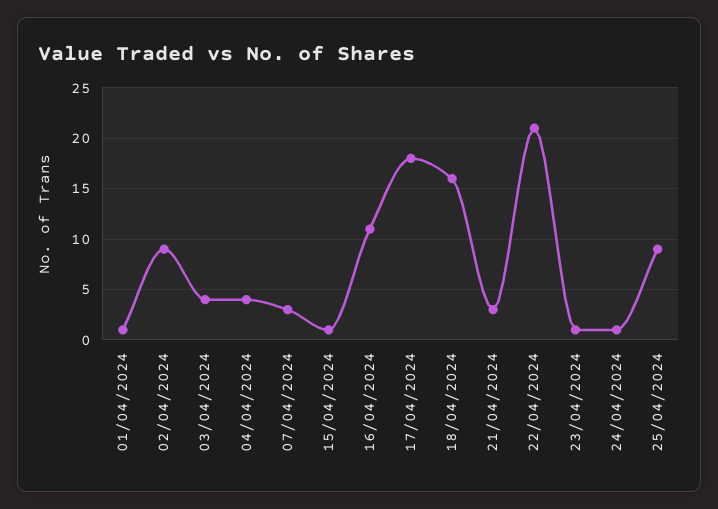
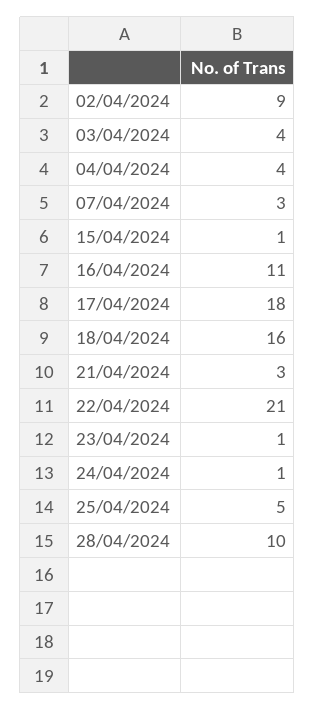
01/04/2024: 1 -> none
25/04/2024: 9 -> 5
28/04/2024: none -> 10

